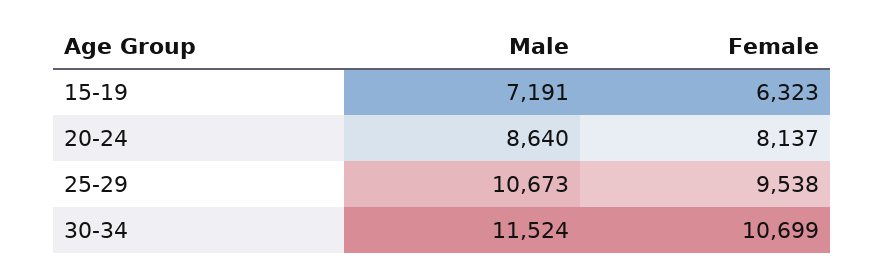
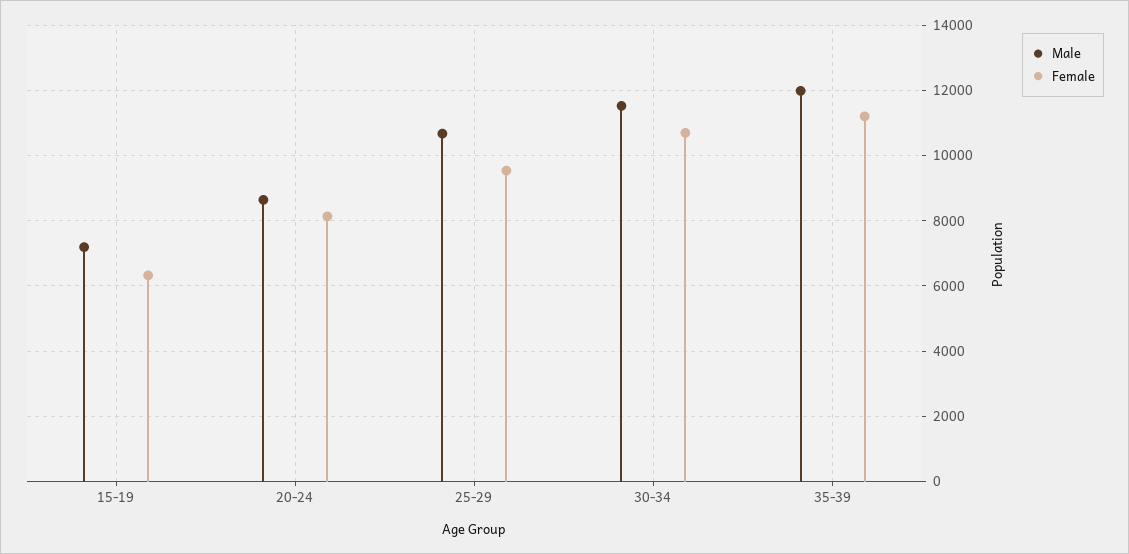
Male, 35-39: none -> 12000
Female, 35-39: none -> 11200

